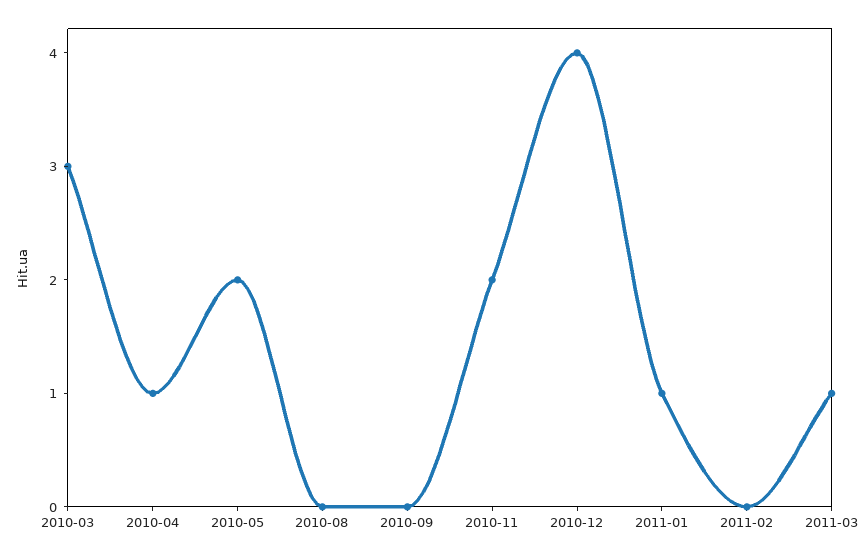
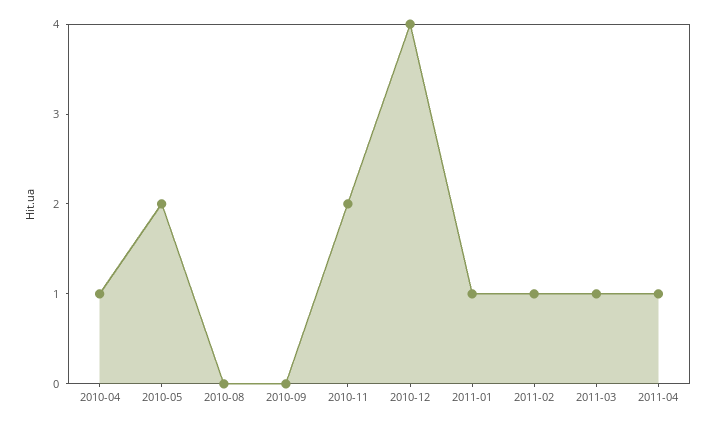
2010-03: 3 -> none
2011-02: 0 -> 1
2011-04: none -> 1

